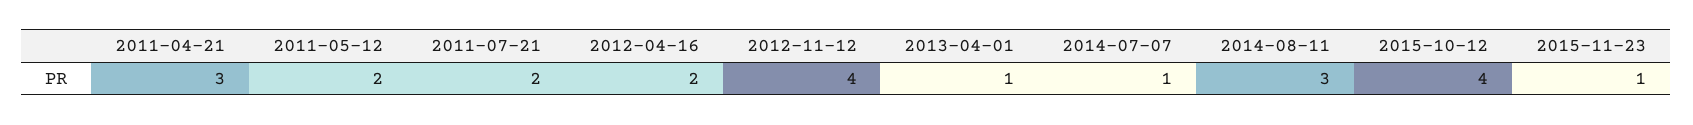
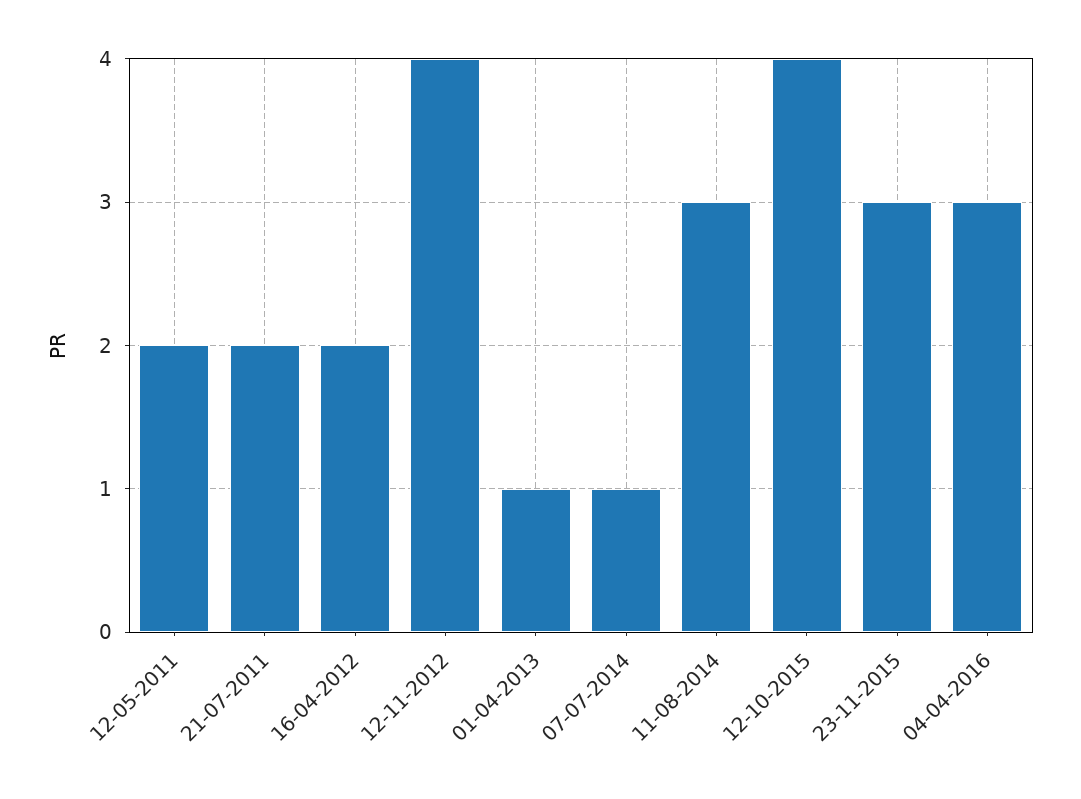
2011-04-21: 3 -> none
2015-11-23: 1 -> 3
04-04-2016: none -> 3

